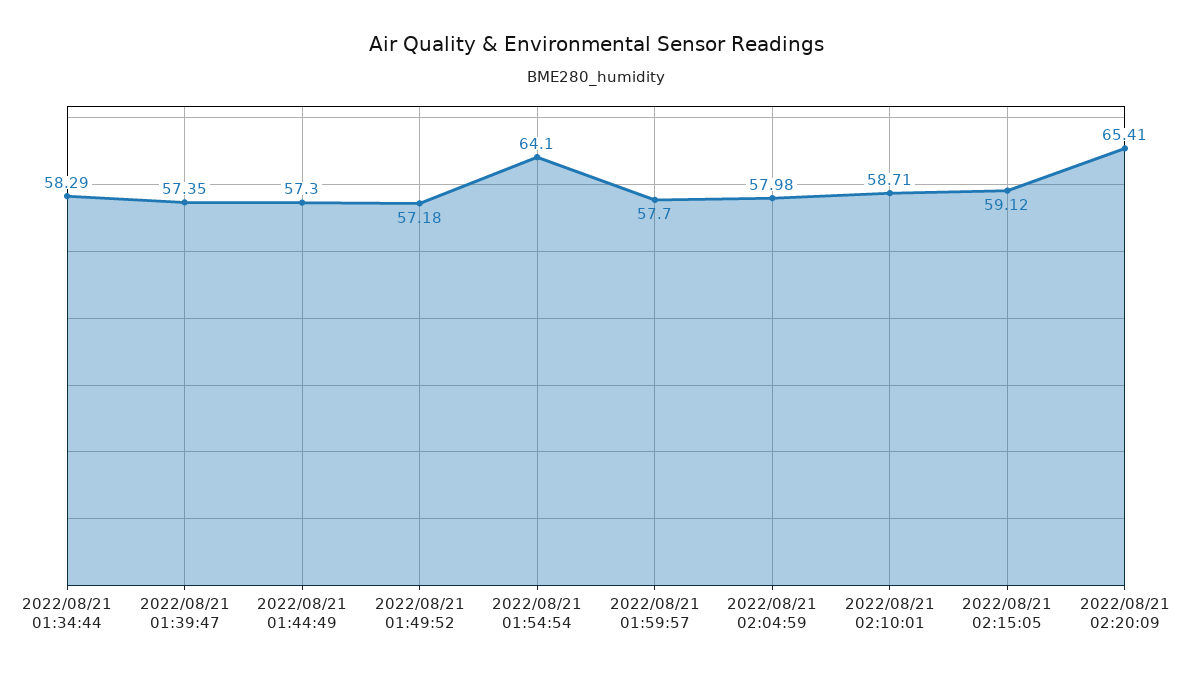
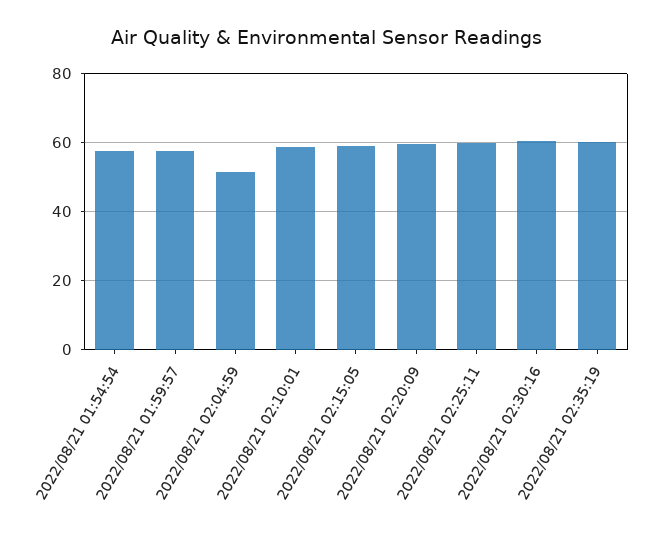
2022/08/21 01:34:44: 58.29 -> none
2022/08/21 01:39:47: 57.35 -> none
2022/08/21 01:44:49: 57.3 -> none
2022/08/21 01:49:52: 57.18 -> none
2022/08/21 01:54:54: 64.1 -> 58
2022/08/21 02:04:59: 57.98 -> 52
2022/08/21 02:20:09: 65.41 -> 60
2022/08/21 02:25:11: none -> 60
2022/08/21 02:30:16: none -> 60
2022/08/21 02:35:19: none -> 60

